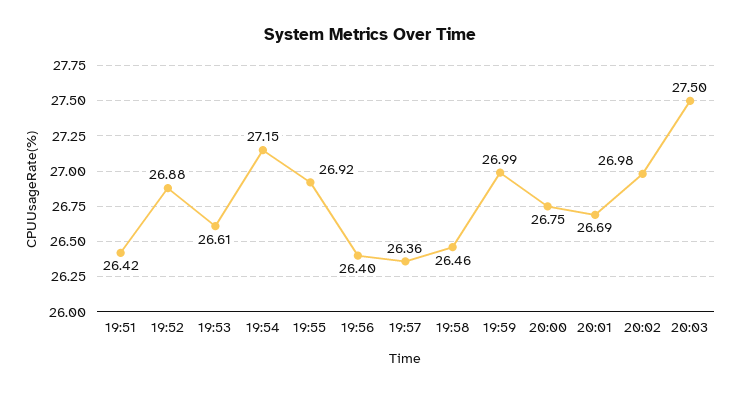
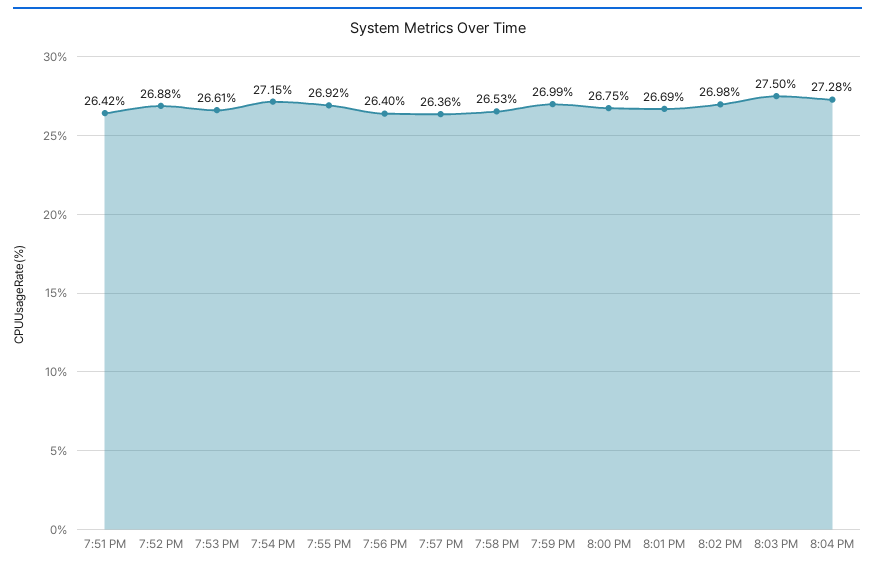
19:58: 26.46 -> 26.53
8:04 PM: none -> 27.28

